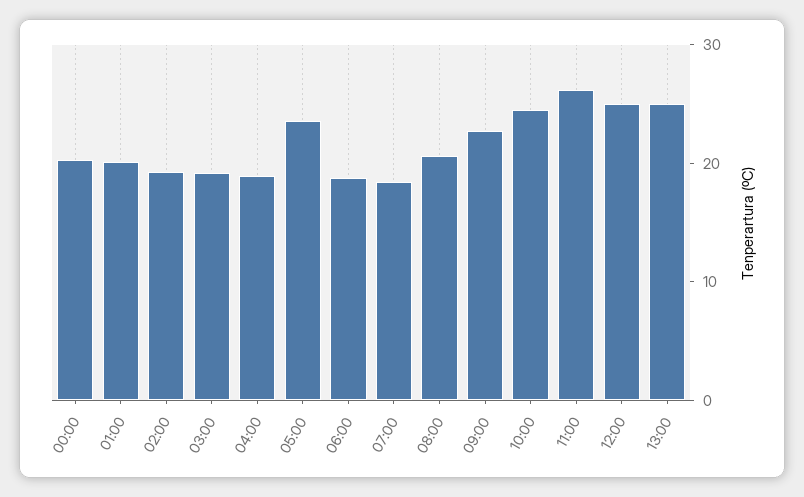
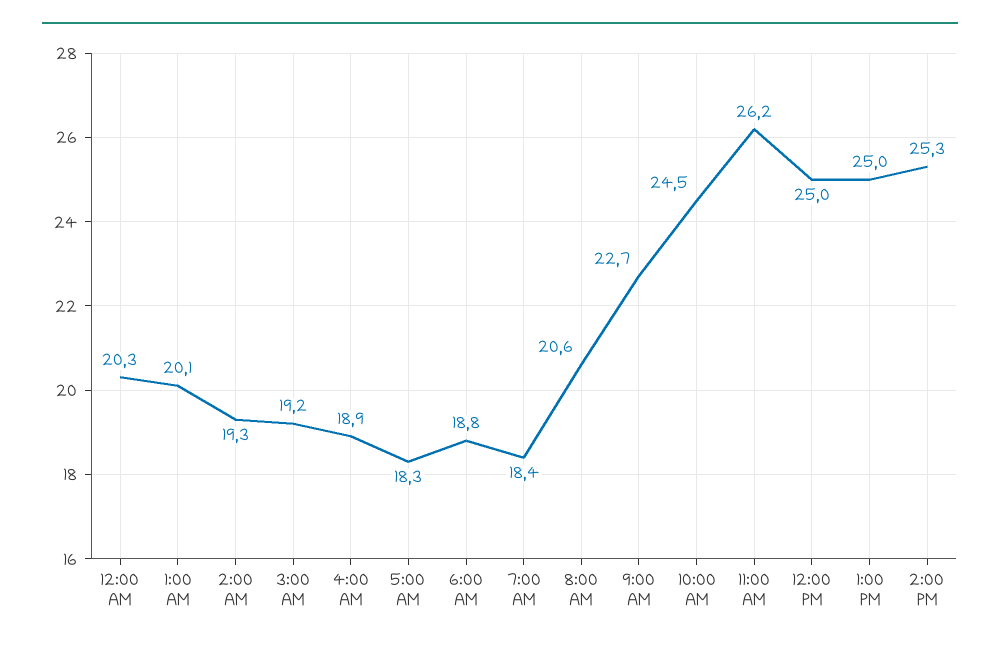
05:00: 24 -> 18.3
2:00 PM: none -> 25.3

